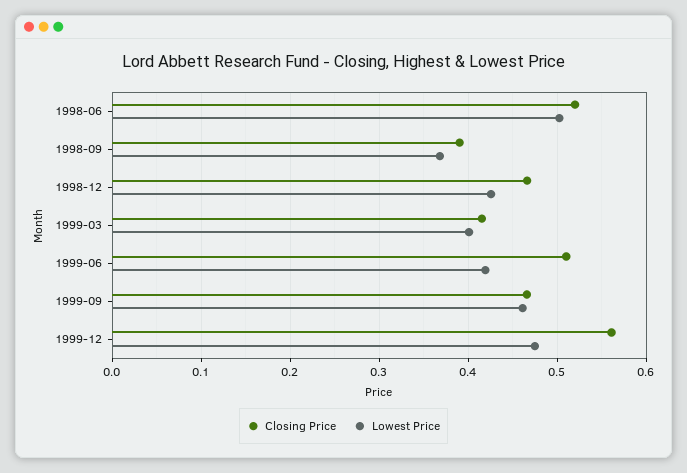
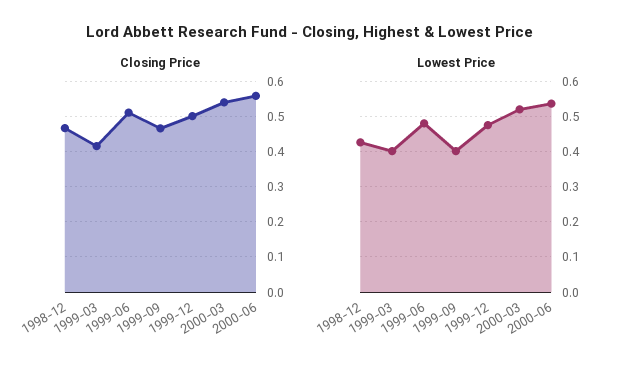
Closing Price, 1998-06: 0.52 -> none
Lowest Price, 1998-06: 0.5 -> none
Closing Price, 1998-09: 0.39 -> none
Lowest Price, 1998-09: 0.37 -> none
Lowest Price, 1999-06: 0.42 -> 0.48
Lowest Price, 1999-09: 0.46 -> 0.4
Closing Price, 1999-12: 0.56 -> 0.5
Closing Price, 2000-03: none -> 0.54
Closing Price, 2000-06: none -> 0.56
Lowest Price, 2000-03: none -> 0.52
Lowest Price, 2000-06: none -> 0.54

